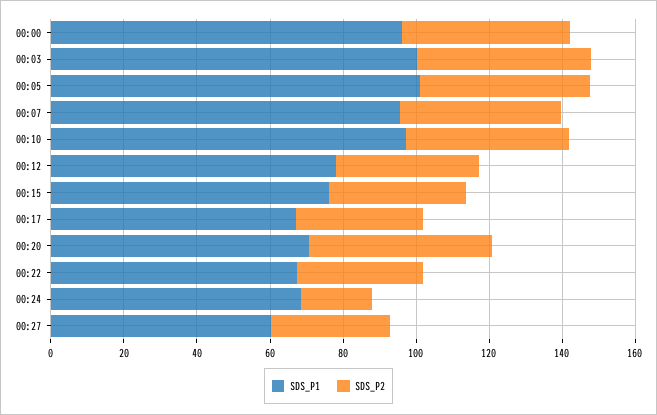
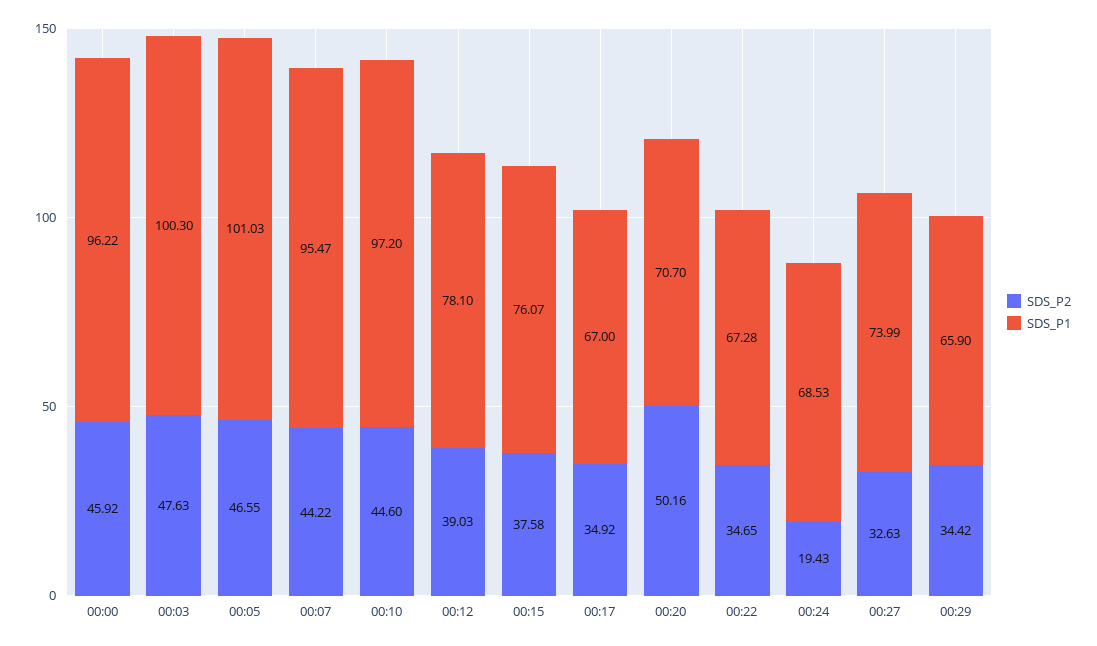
SDS_P1, 00:27: 60 -> 73.99
SDS_P2, 00:29: none -> 34.42
SDS_P1, 00:29: none -> 65.9

